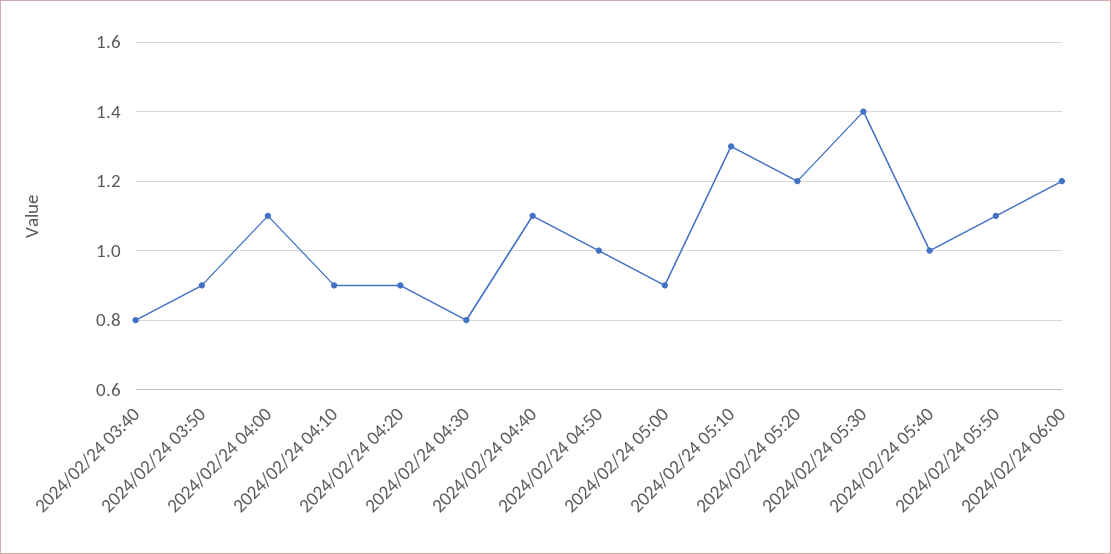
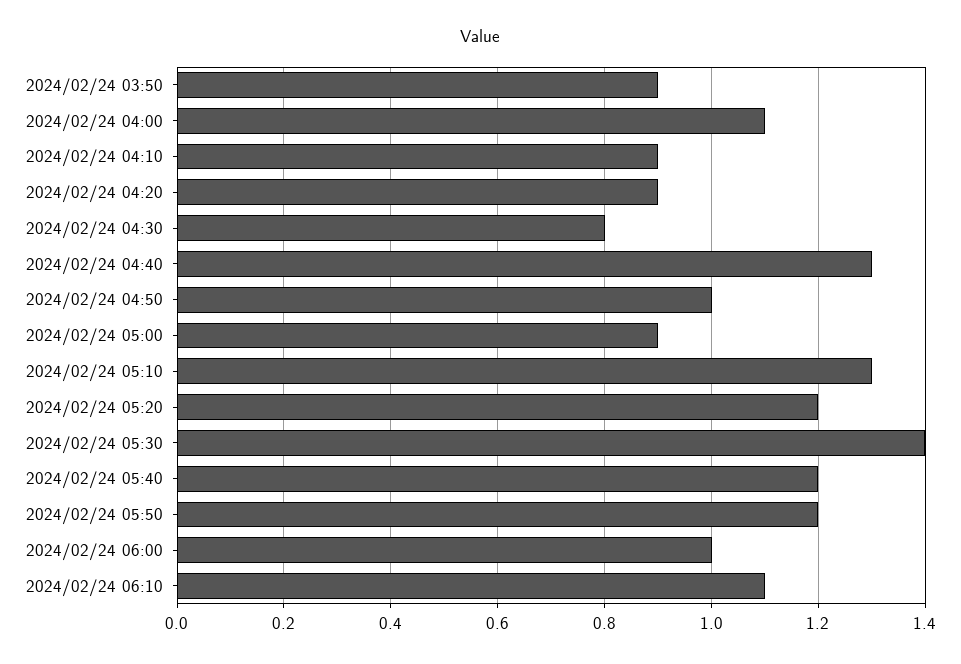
2024/02/24 03:40: 0.8 -> none
2024/02/24 04:40: 1.1 -> 1.3
2024/02/24 05:40: 1 -> 1.2
2024/02/24 05:50: 1.1 -> 1.2
2024/02/24 06:00: 1.2 -> 1
2024/02/24 06:10: none -> 1.1

